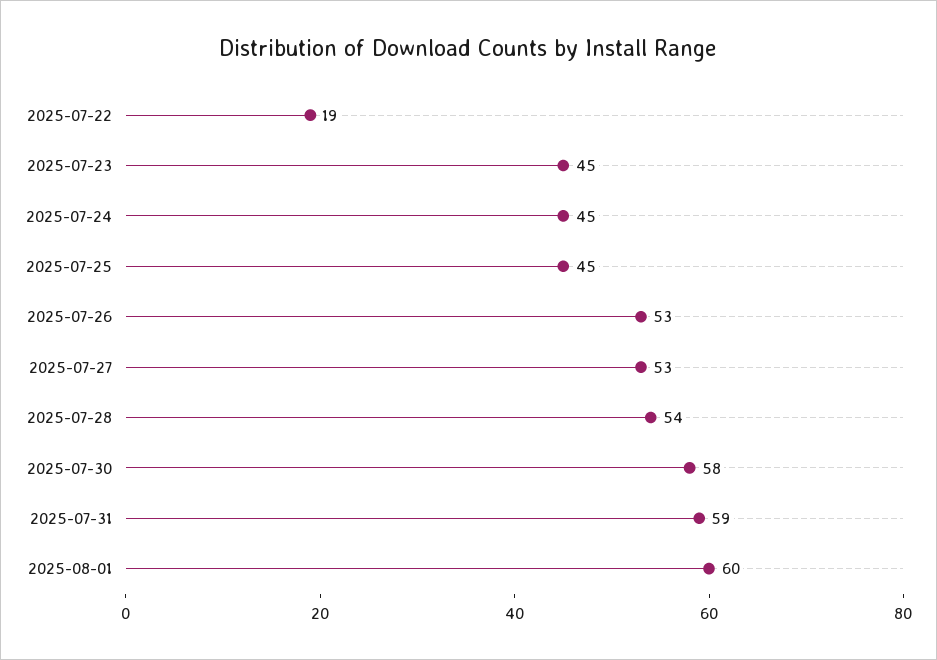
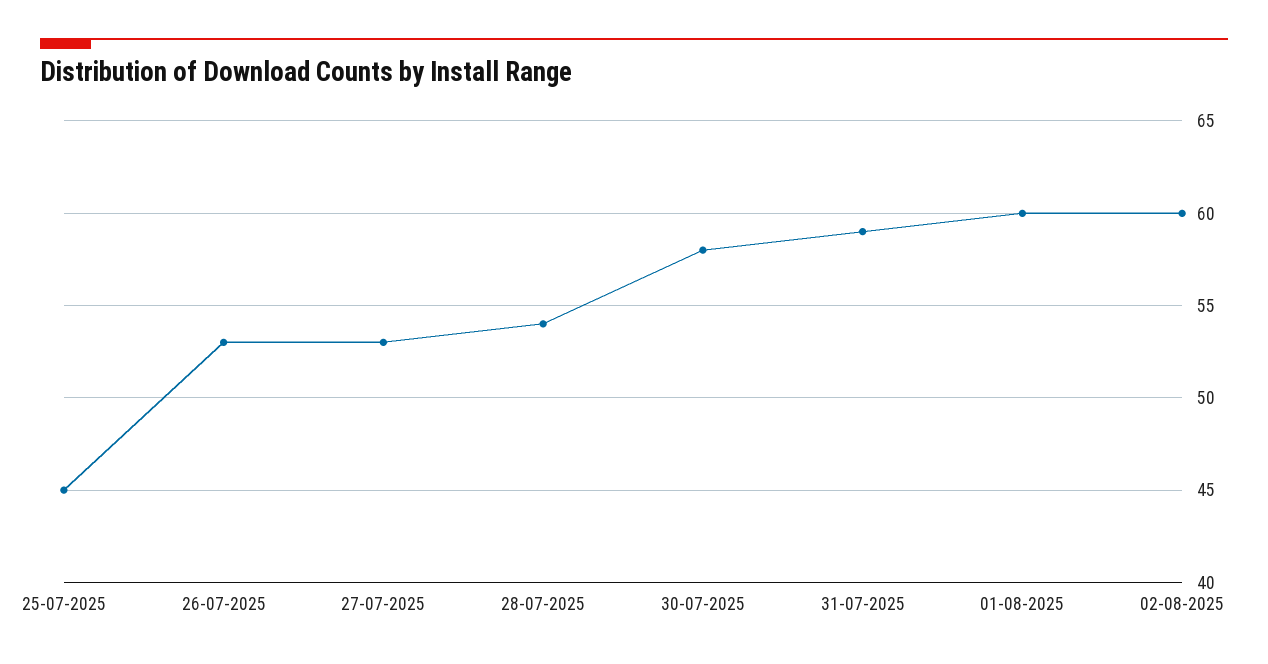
2025-07-22: 19 -> none
2025-07-23: 45 -> none
2025-07-24: 45 -> none
02-08-2025: none -> 60

